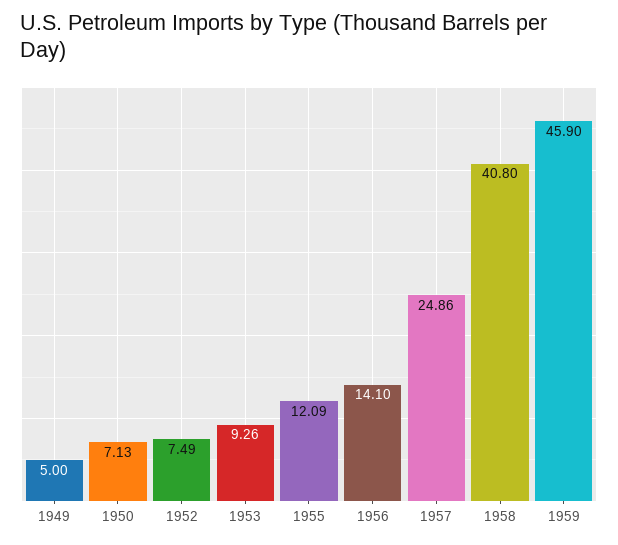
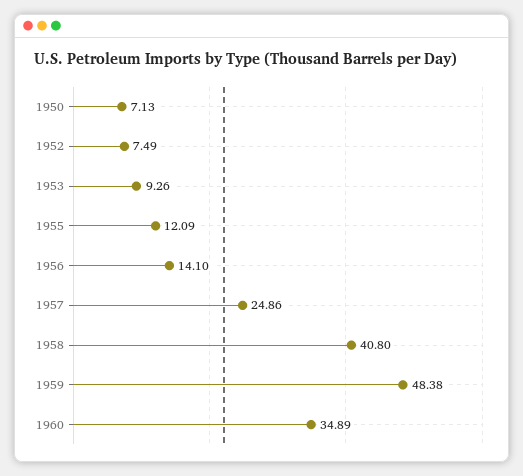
1949: 5 -> none
1959: 45.9 -> 48.38
1960: none -> 34.89

